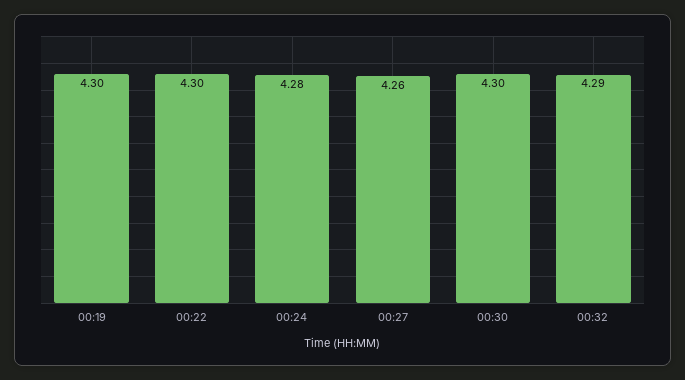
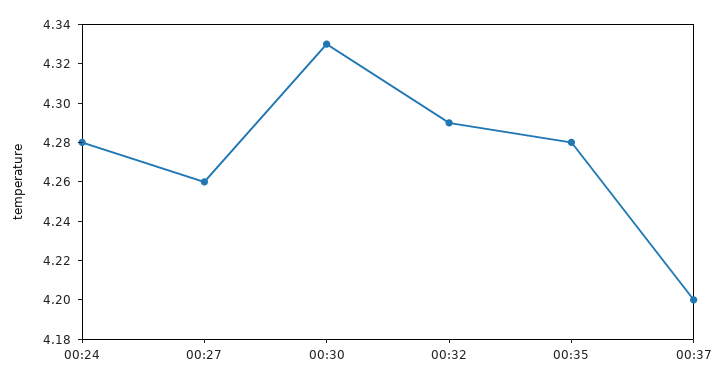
00:19: 4.3 -> none
00:22: 4.3 -> none
00:30: 4.3 -> 4.33
00:35: none -> 4.28
00:37: none -> 4.2

